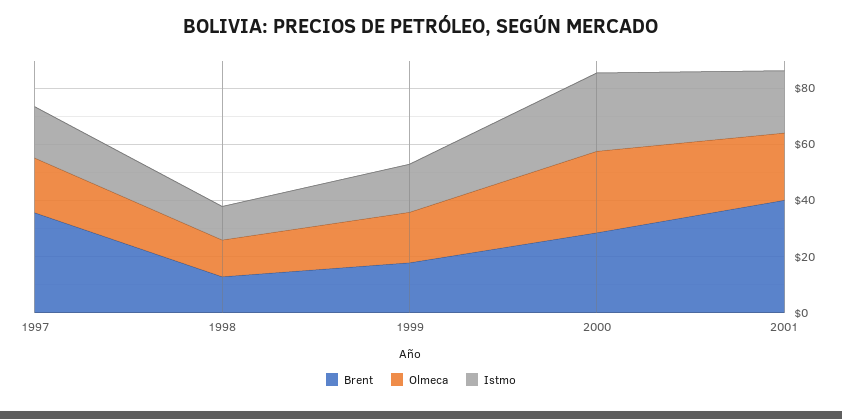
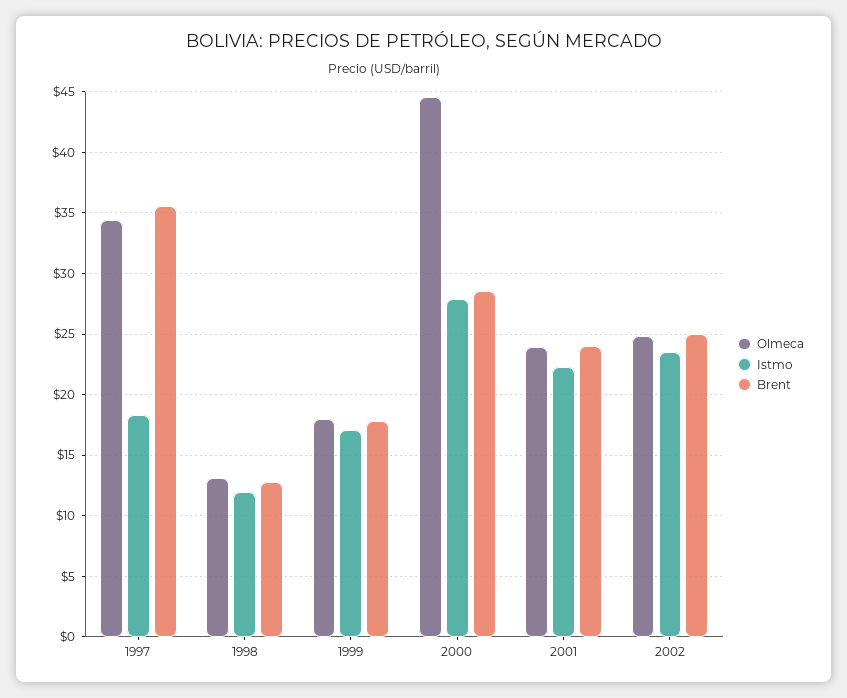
Olmeca, 1997: 20 -> 34.5
Olmeca, 2000: 30 -> 44.5
Brent, 2001: 40 -> 24
Olmeca, 2002: none -> 25
Istmo, 2002: none -> 23.5
Brent, 2002: none -> 25

